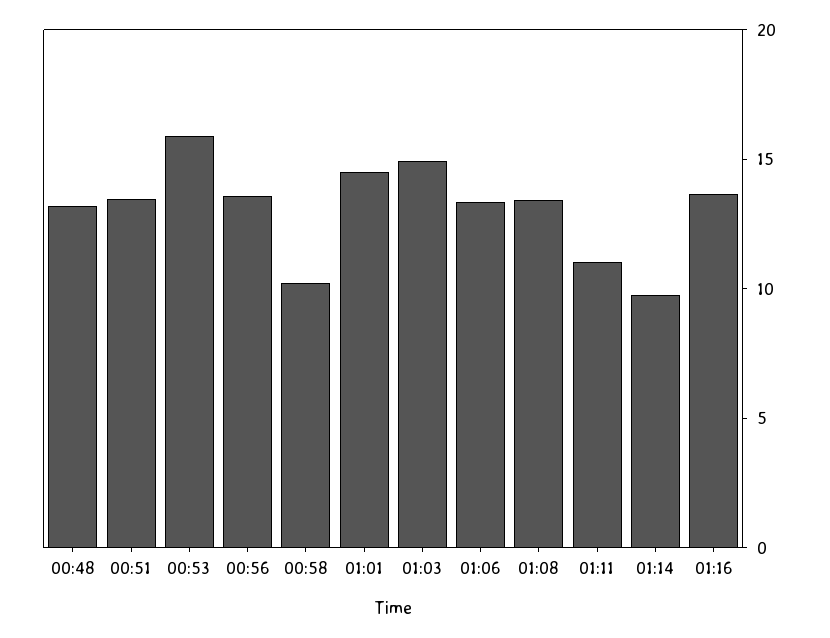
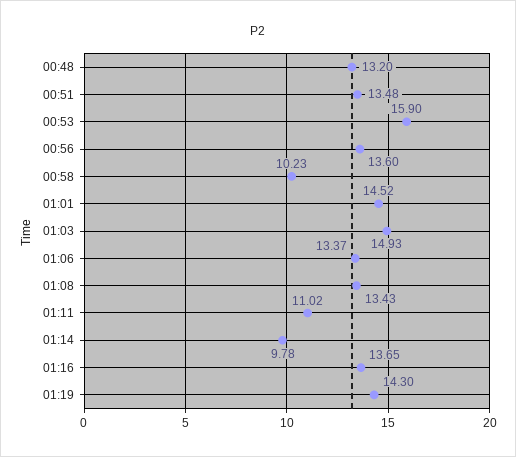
01:19: none -> 14.3

